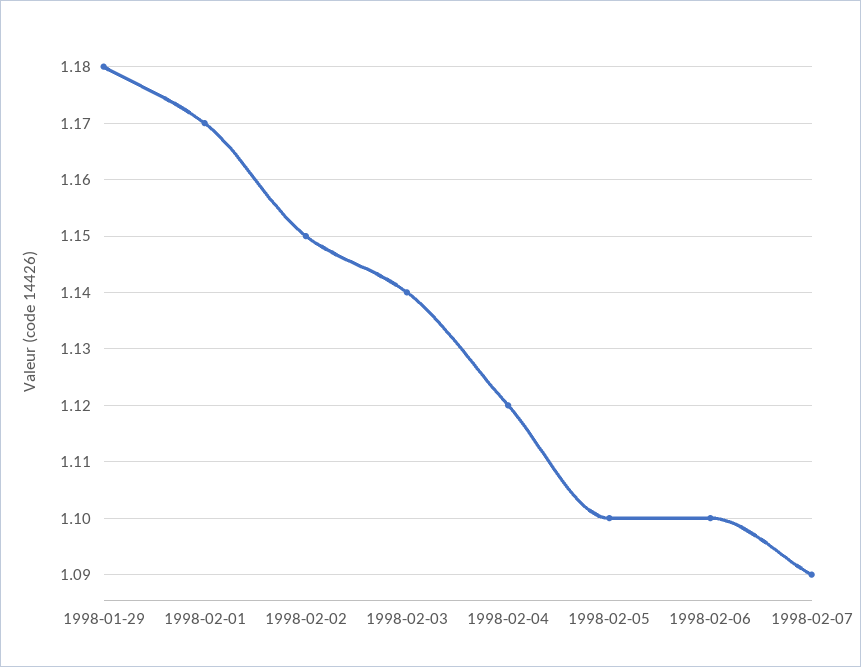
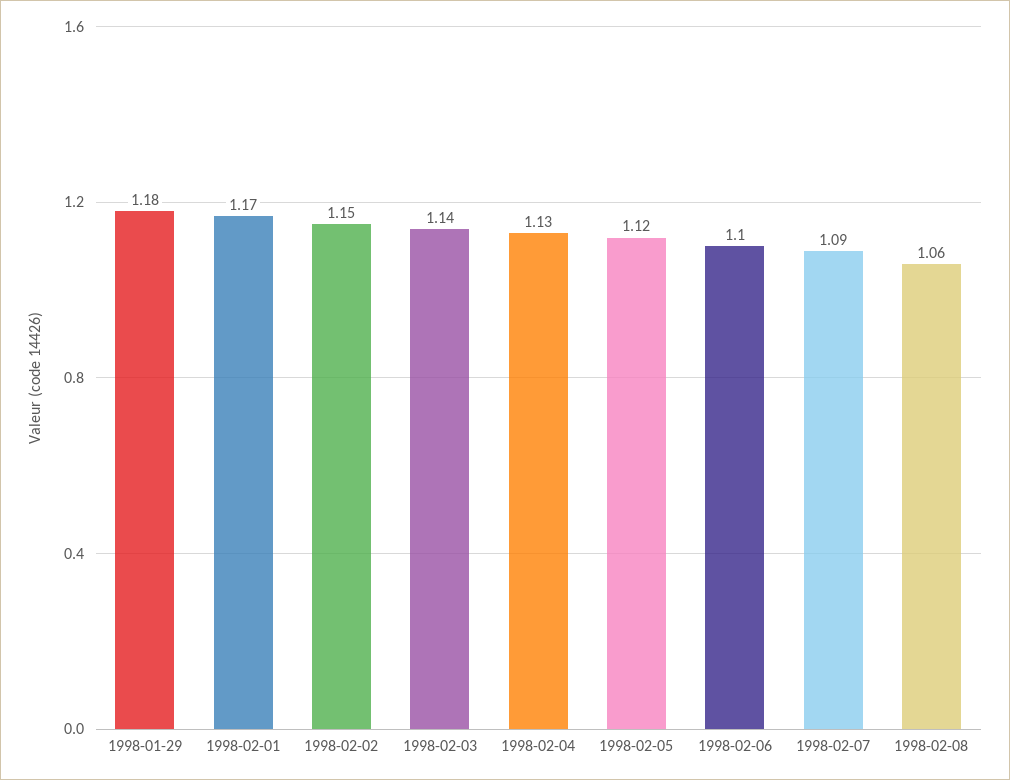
1998-02-04: 1.12 -> 1.13
1998-02-05: 1.1 -> 1.12
1998-02-08: none -> 1.06

